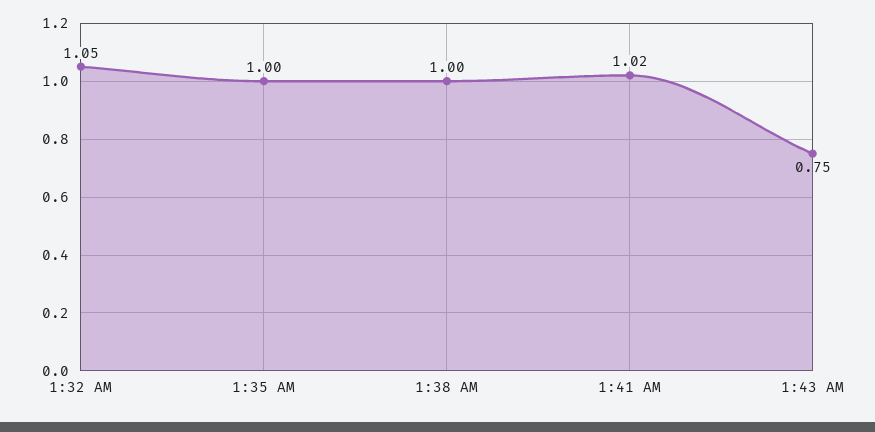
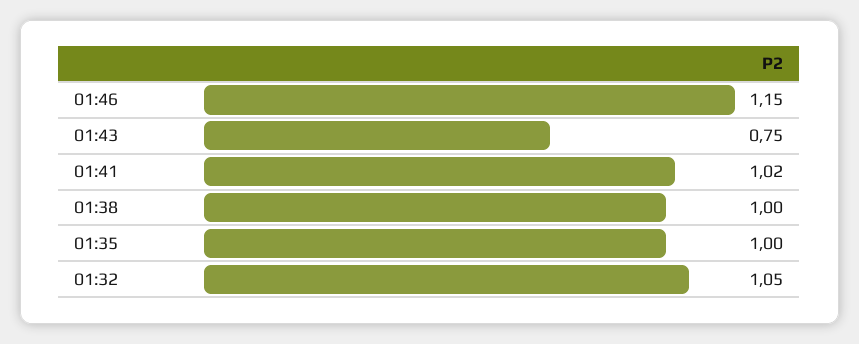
01:46: none -> 1.15

